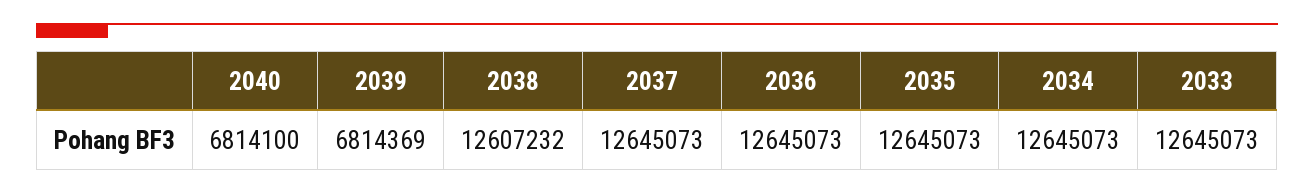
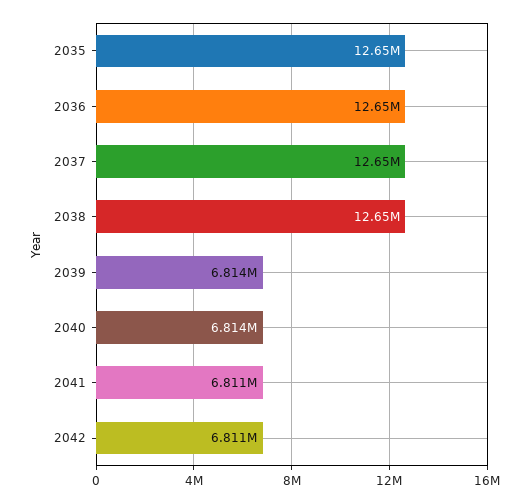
2038: 12607232 -> 12650000
2034: 12645073 -> none
2033: 12645073 -> none
2041: none -> 6811000
2042: none -> 6811000

